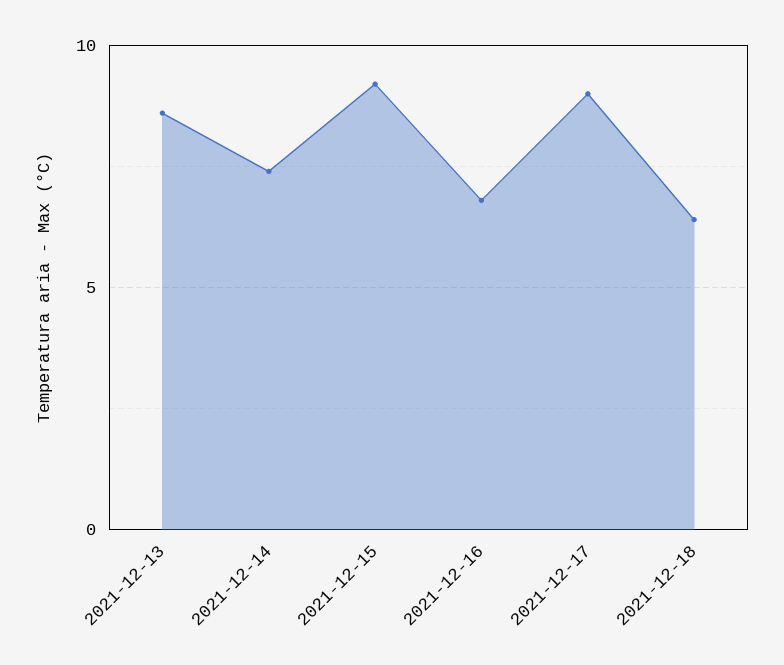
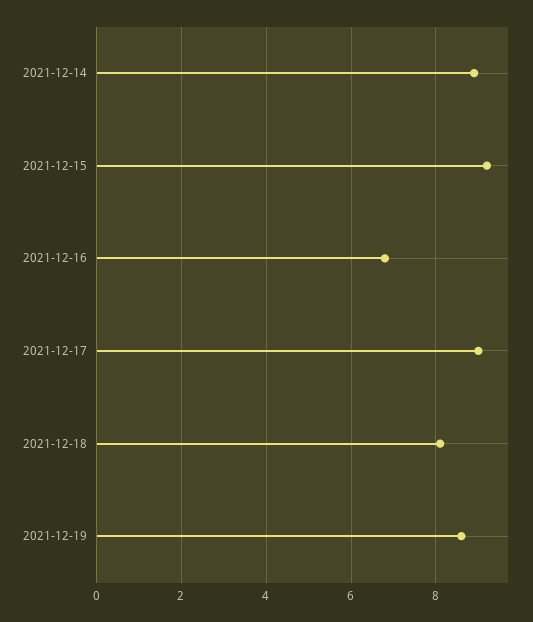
2021-12-13: 8.5 -> none
2021-12-14: 7.5 -> 9
2021-12-18: 6.5 -> 8
2021-12-19: none -> 8.5

